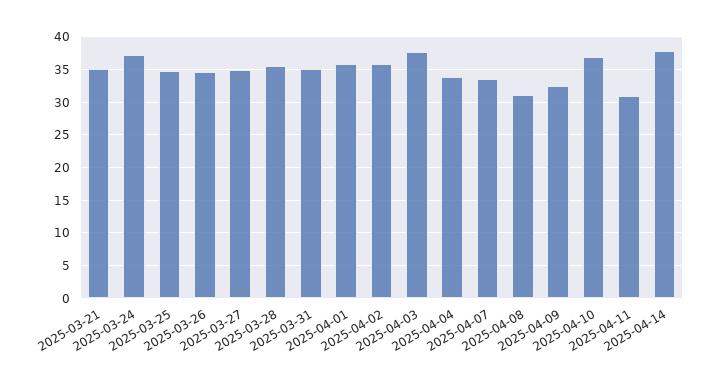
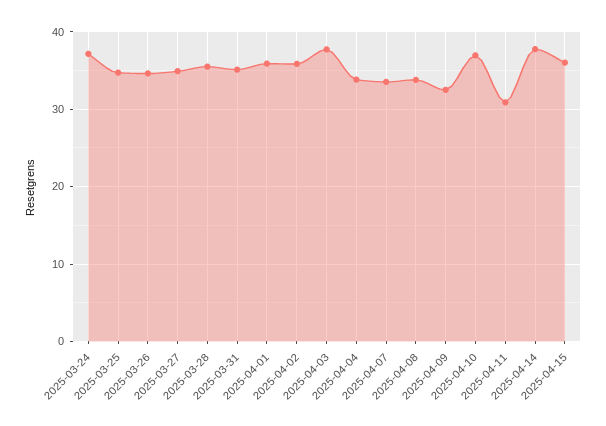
2025-03-21: 35 -> none
2025-04-08: 31 -> 34
2025-04-15: none -> 36

